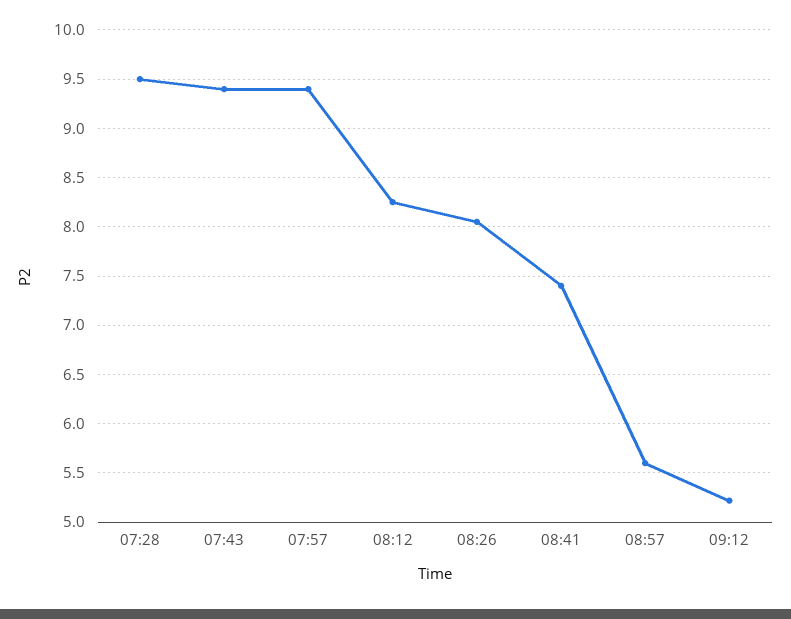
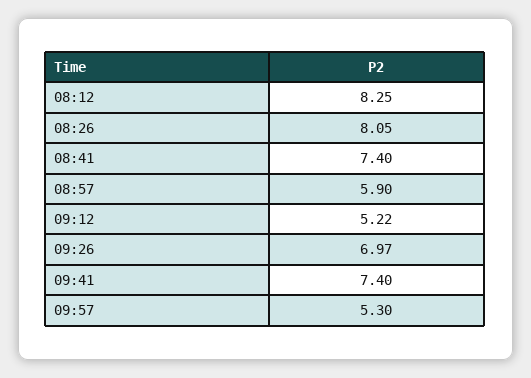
07:28: 9.5 -> none
07:43: 9.4 -> none
07:57: 9.4 -> none
08:57: 5.6 -> 5.9
09:26: none -> 6.97
09:41: none -> 7.4
09:57: none -> 5.3

